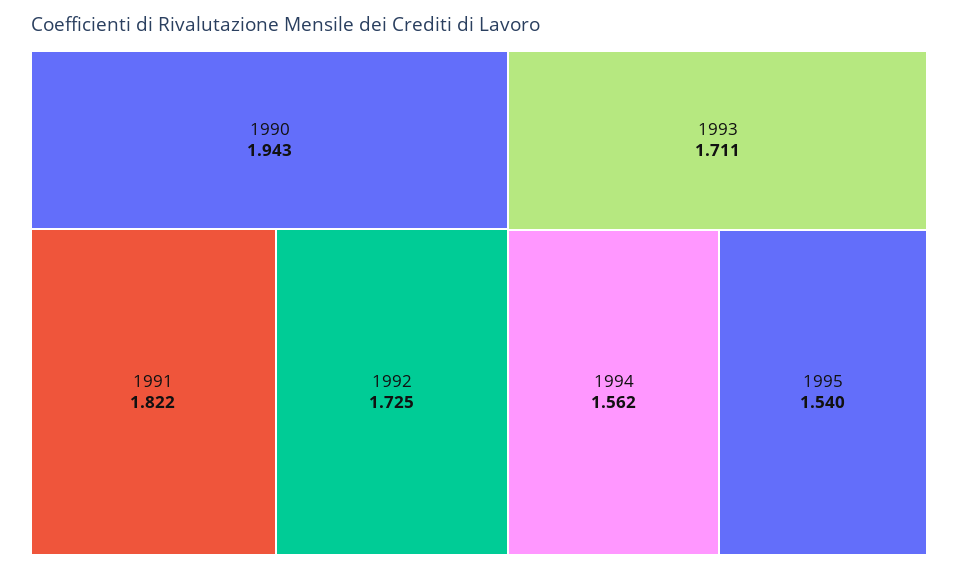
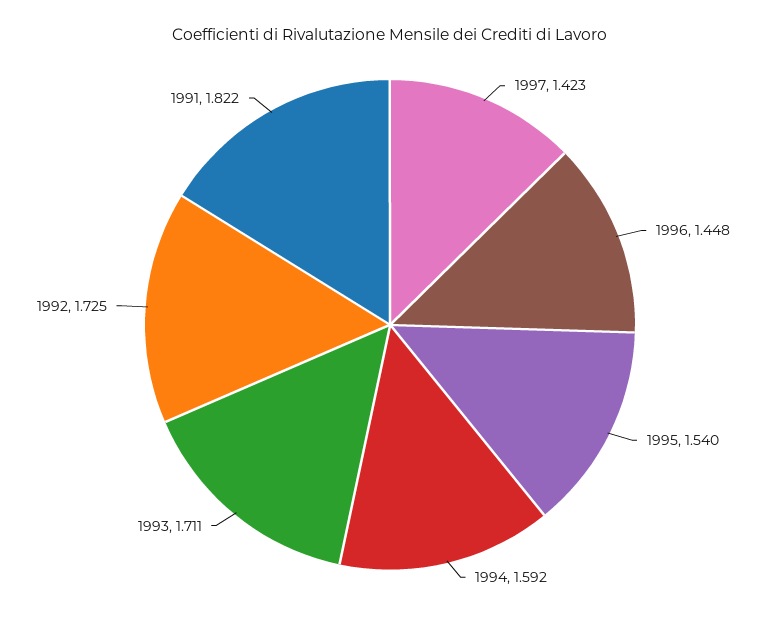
1990: 1.943 -> none
1994: 1.562 -> 1.592
1997: none -> 1.423
1996: none -> 1.448

